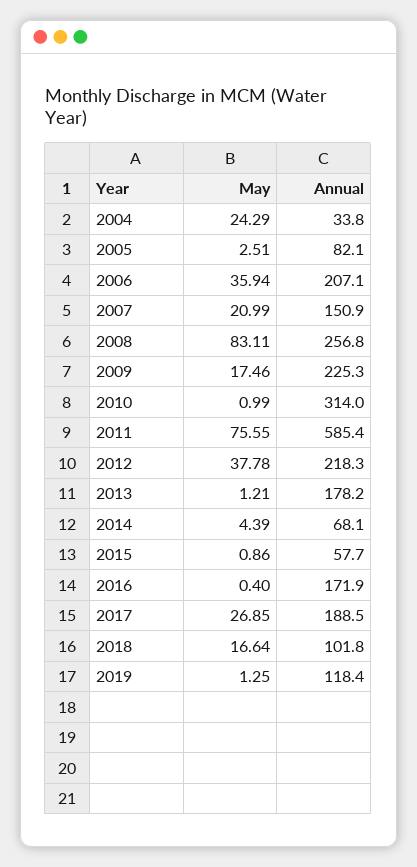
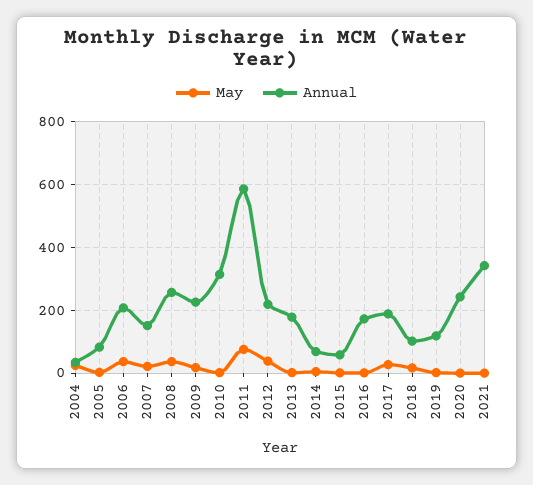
May, 2008: 83.11 -> 40
May, 2020: none -> 0
Annual, 2020: none -> 240
May, 2021: none -> 0
Annual, 2021: none -> 340

